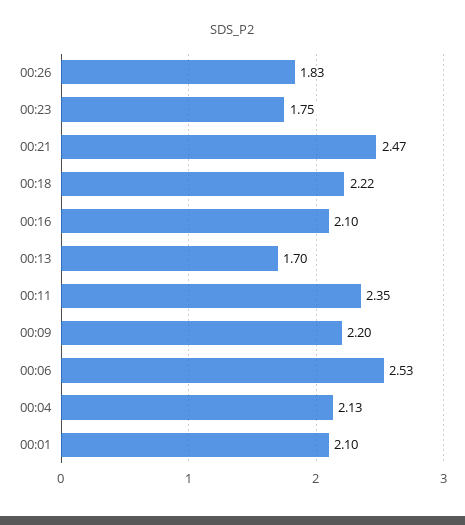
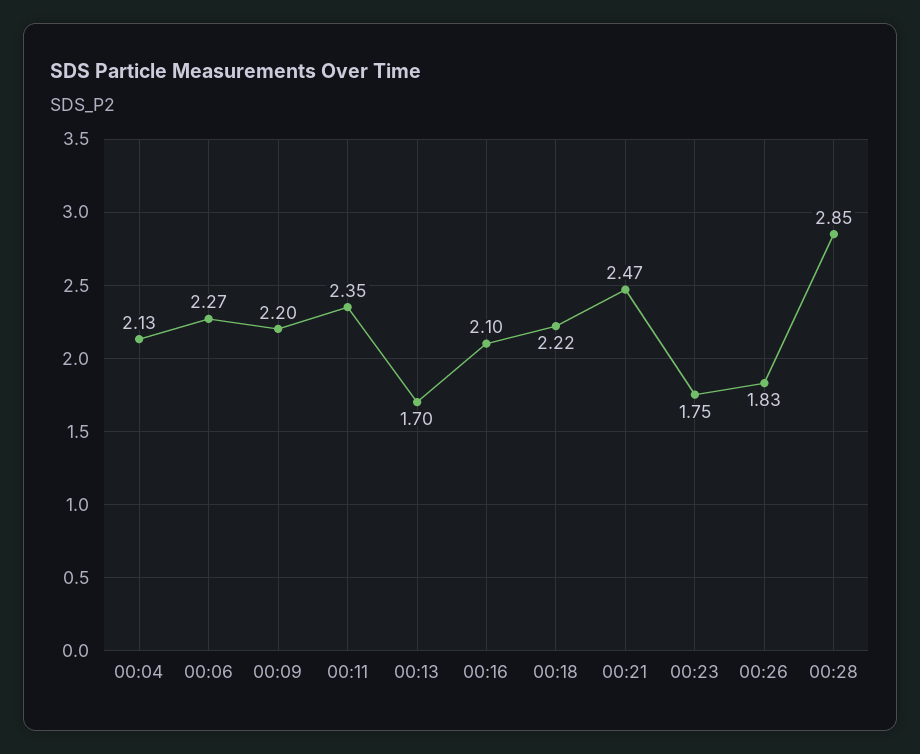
00:06: 2.53 -> 2.27
00:01: 2.1 -> none
00:28: none -> 2.85

